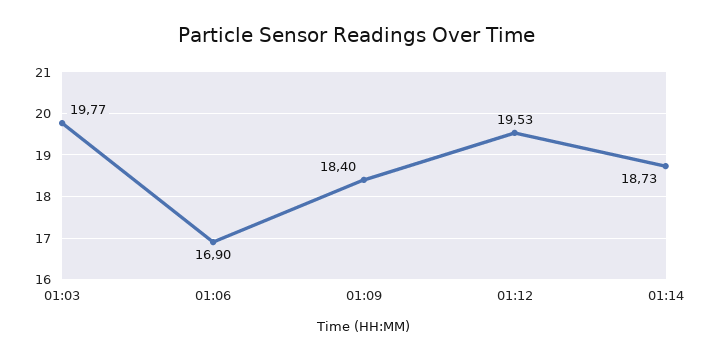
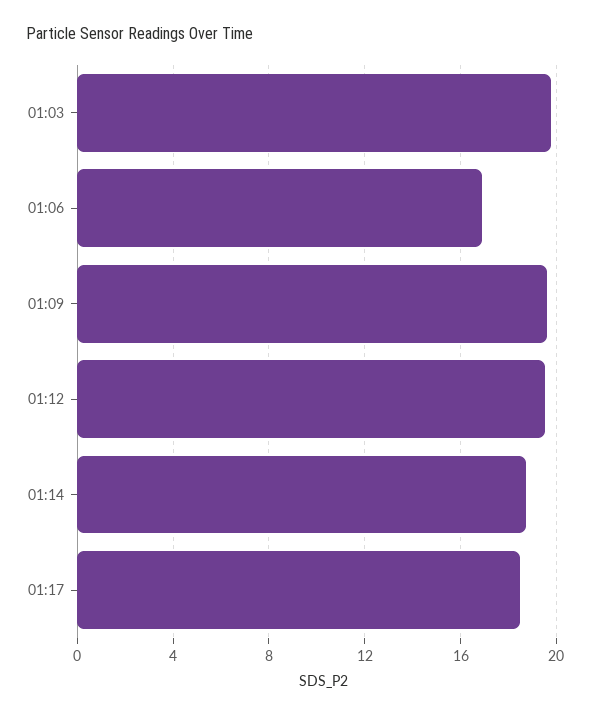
01:09: 18.4 -> 19.5
01:17: none -> 18.5

